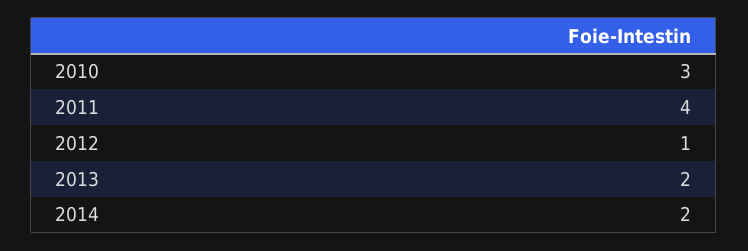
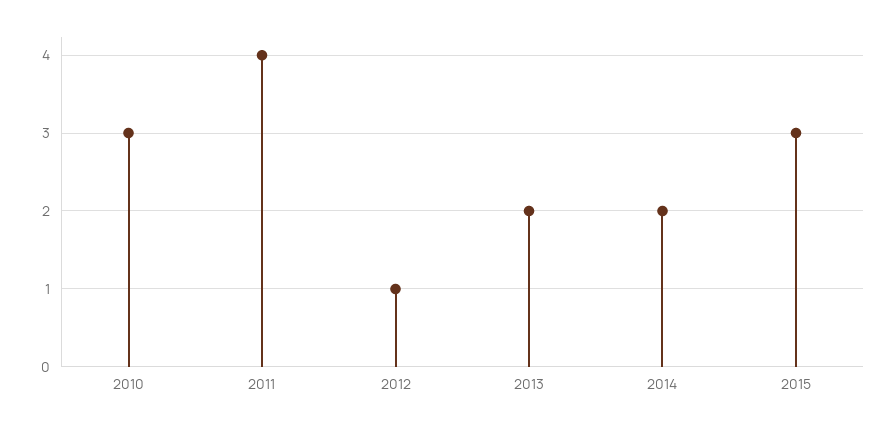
2015: none -> 3

